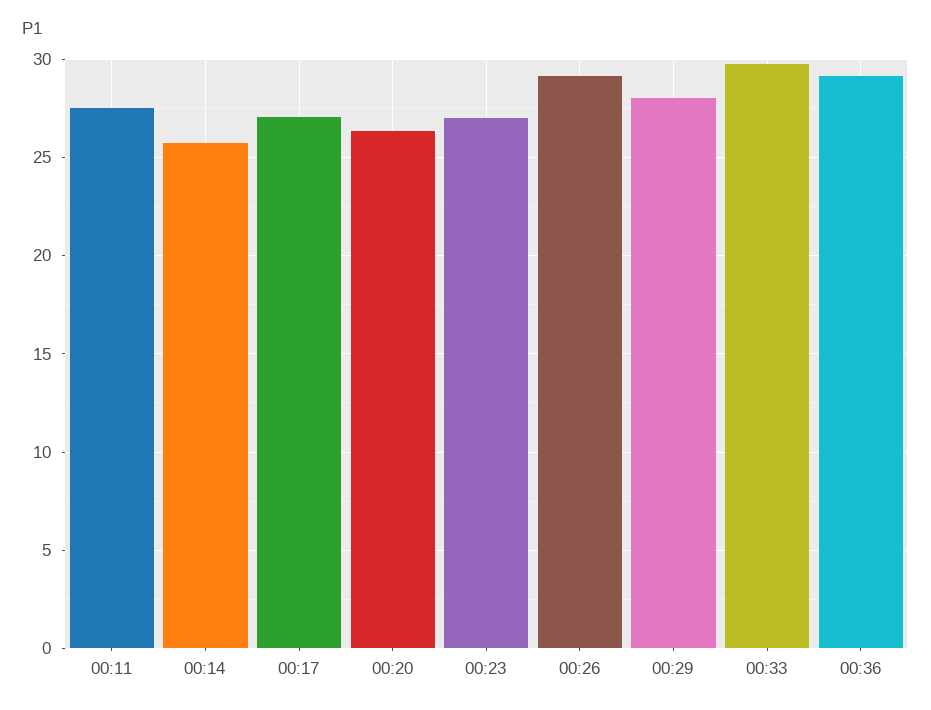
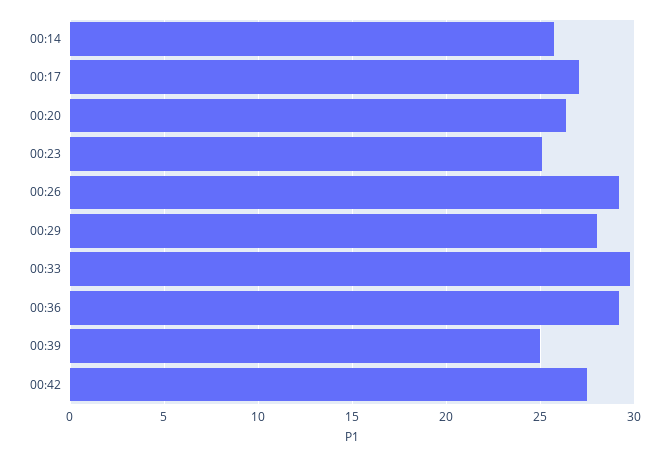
00:11: 27.5 -> none
00:23: 27 -> 25
00:39: none -> 25
00:42: none -> 27.5

